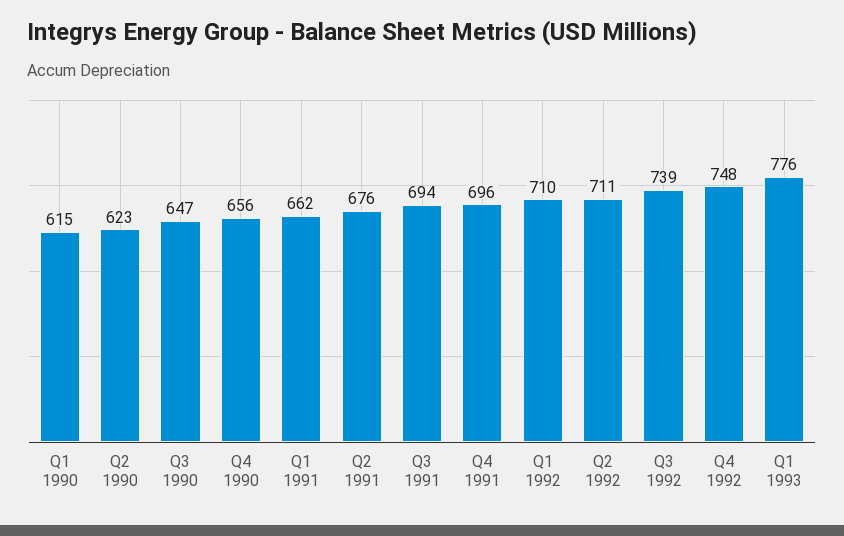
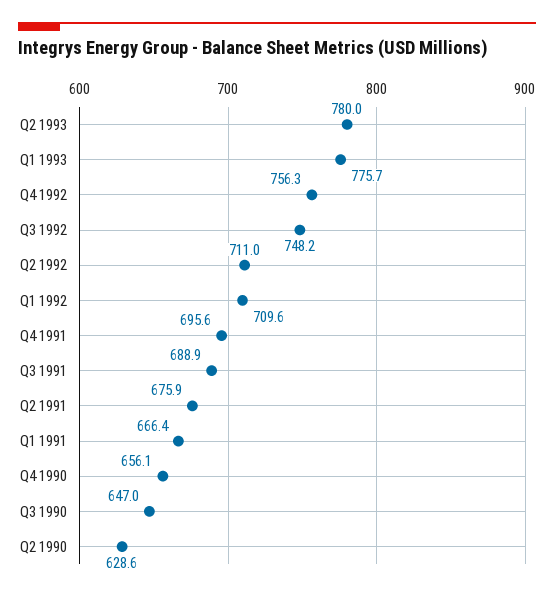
Q1 1990: 615 -> none
Q2 1990: 623 -> 628.6
Q1 1991: 662 -> 666.4
Q3 1991: 694 -> 688.9
Q3 1992: 739 -> 748.2
Q4 1992: 748 -> 756.3
Q2 1993: none -> 780

